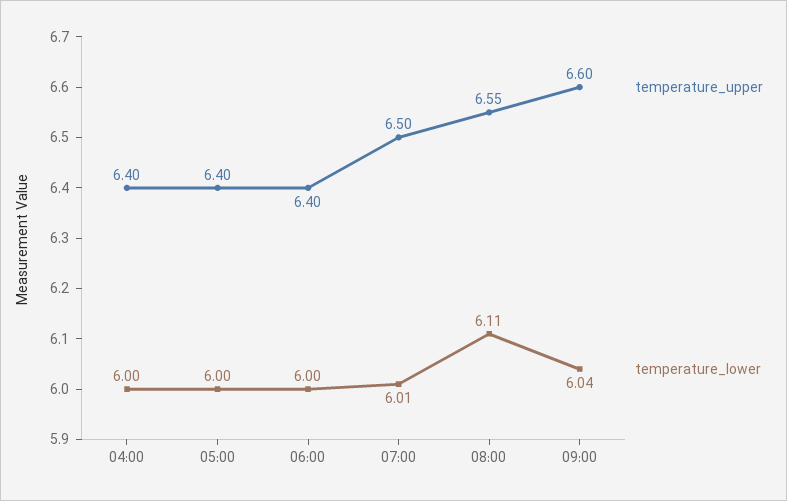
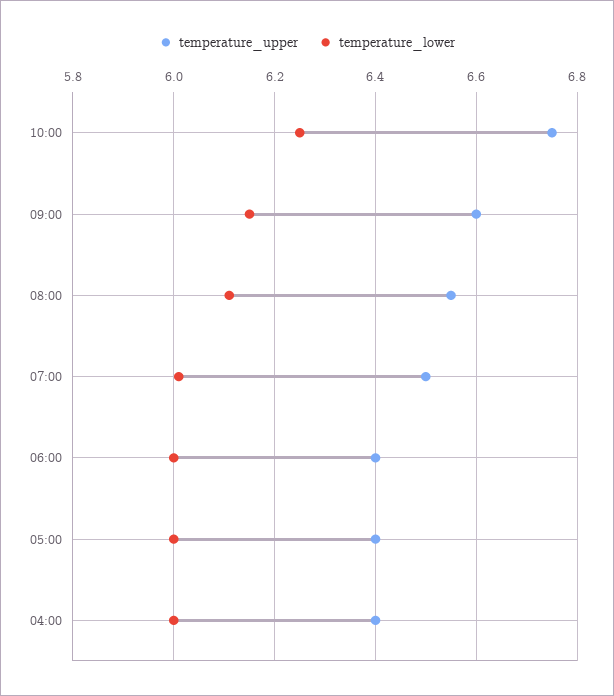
temperature_lower, 09:00: 6.04 -> 6.15
temperature_upper, 10:00: none -> 6.75
temperature_lower, 10:00: none -> 6.25

